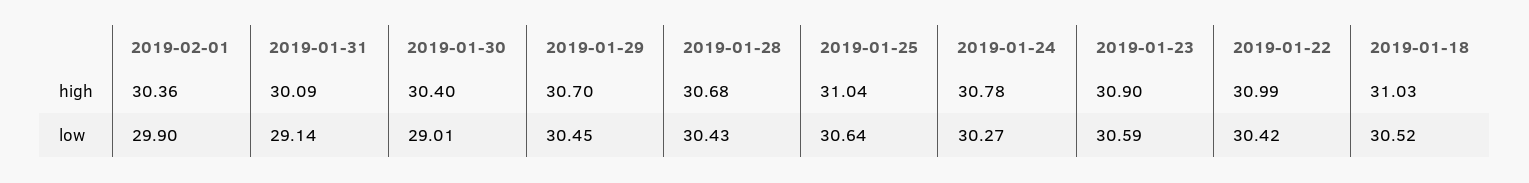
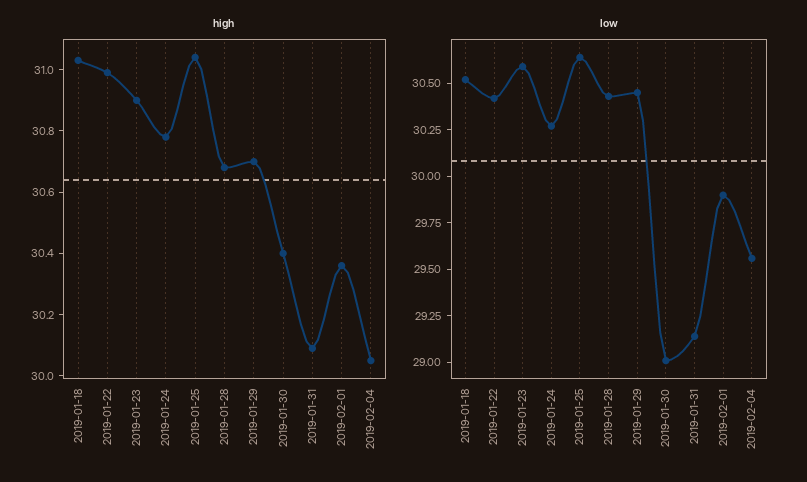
high, 2019-02-04: none -> 30.05
low, 2019-02-04: none -> 29.55

